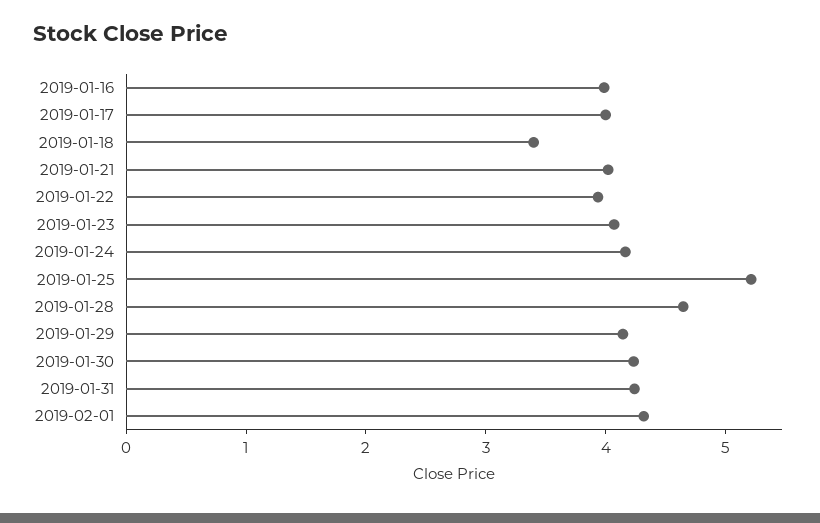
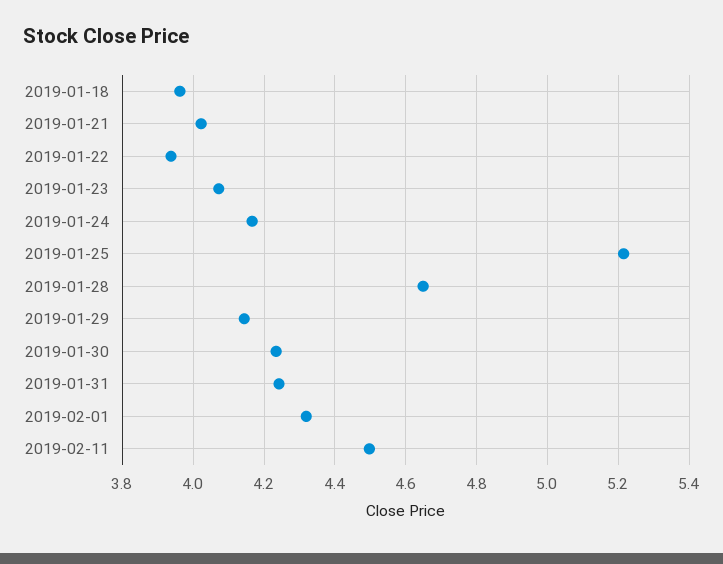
2019-01-16: 4 -> none
2019-01-17: 4 -> none
2019-01-18: 3.4 -> 3.96
2019-02-11: none -> 4.5

